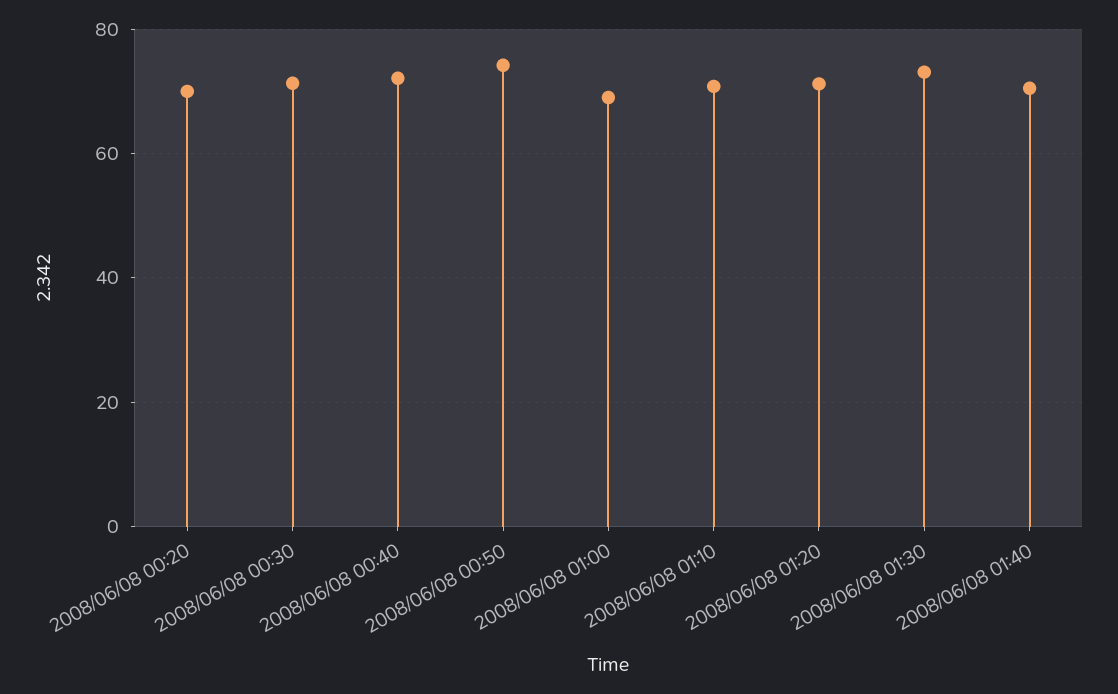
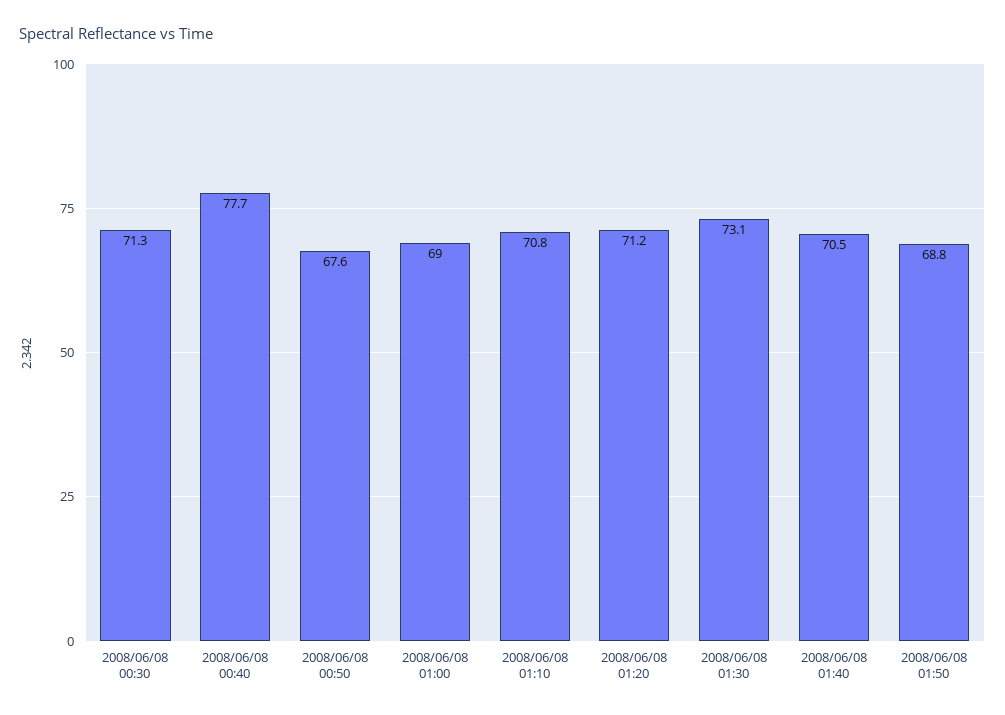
2008/06/08 00:20: 70 -> none
2008/06/08 00:40: 72 -> 77.7
2008/06/08 00:50: 74 -> 67.6
2008/06/08 01:50: none -> 68.8

